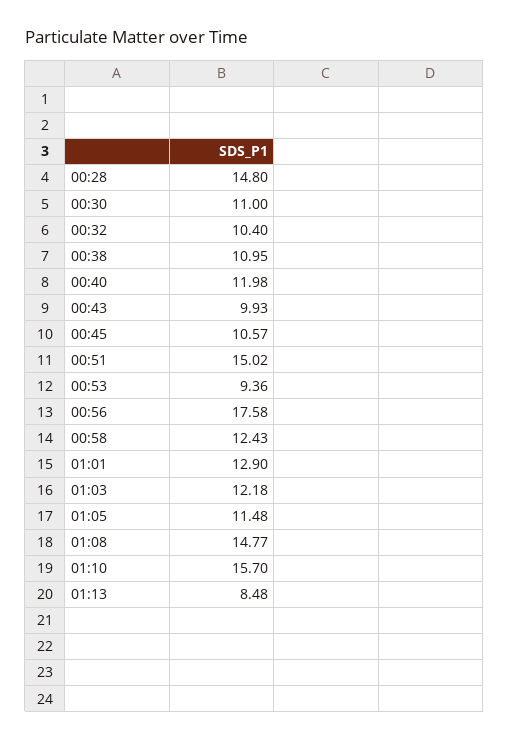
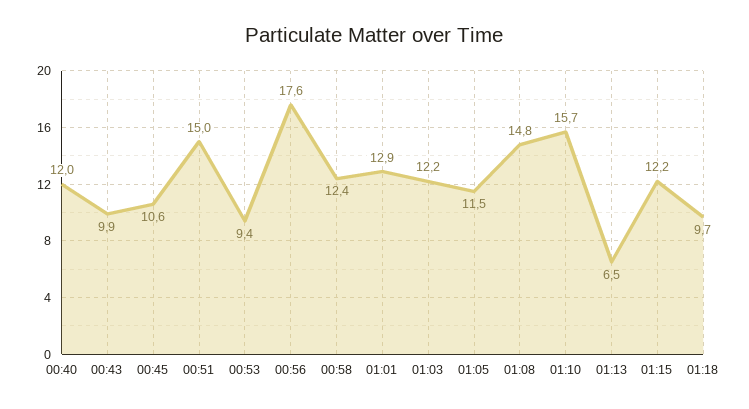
00:28: 14.8 -> none
00:30: 11 -> none
00:32: 10.4 -> none
00:38: 10.95 -> none
01:13: 8.48 -> 6.5
01:15: none -> 12.2
01:18: none -> 9.7

